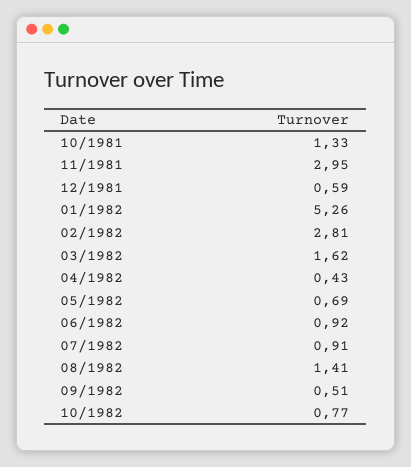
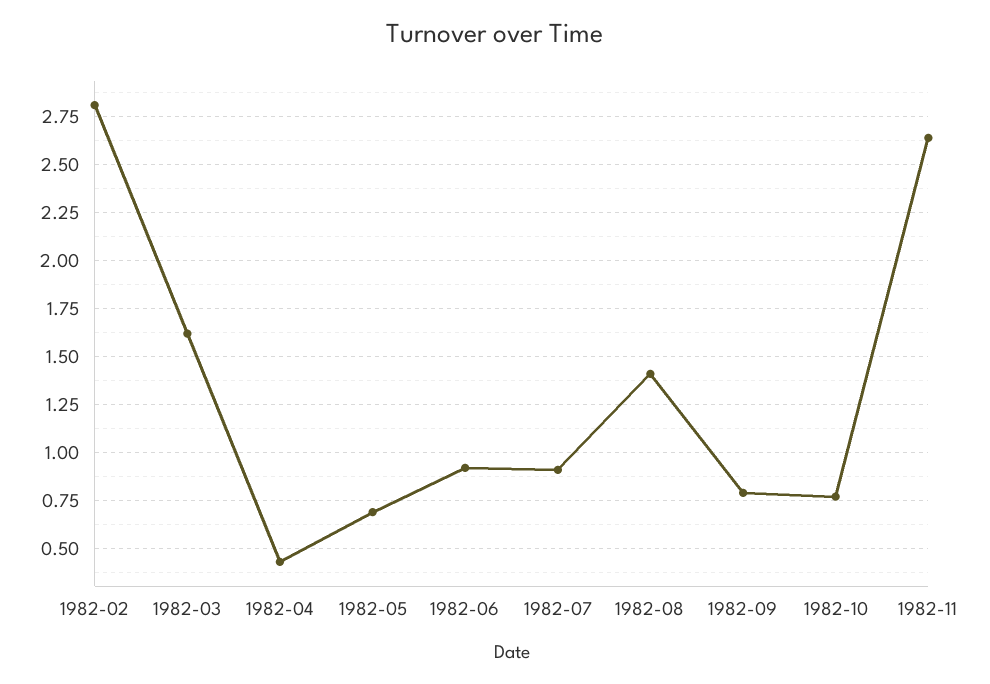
10/1981: 1.33 -> none
11/1981: 2.95 -> none
12/1981: 0.59 -> none
01/1982: 5.26 -> none
09/1982: 0.51 -> 0.8
1982-11: none -> 2.65

